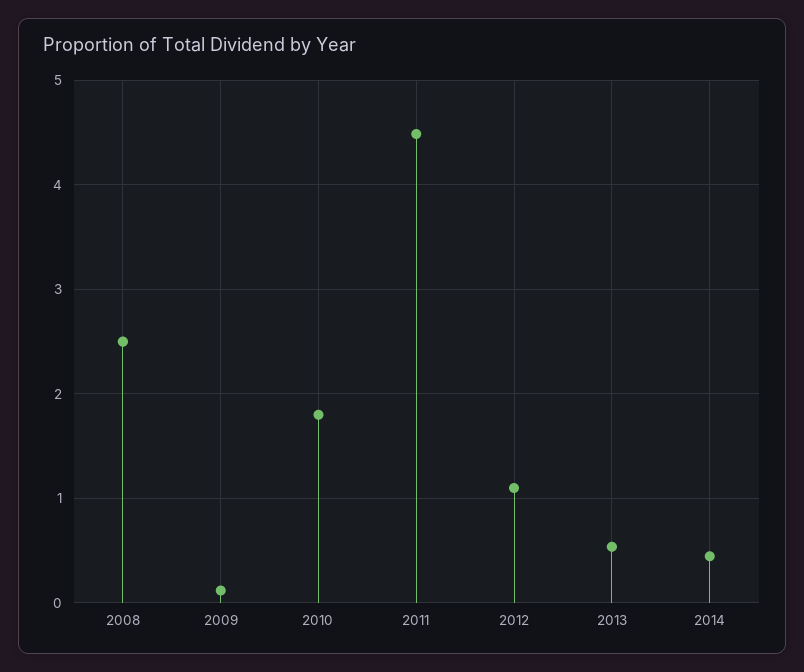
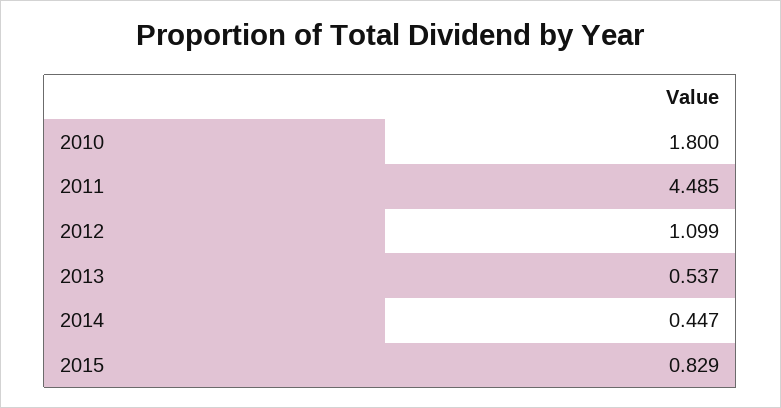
2008: 2.5 -> none
2009: 0.1 -> none
2015: none -> 0.829

